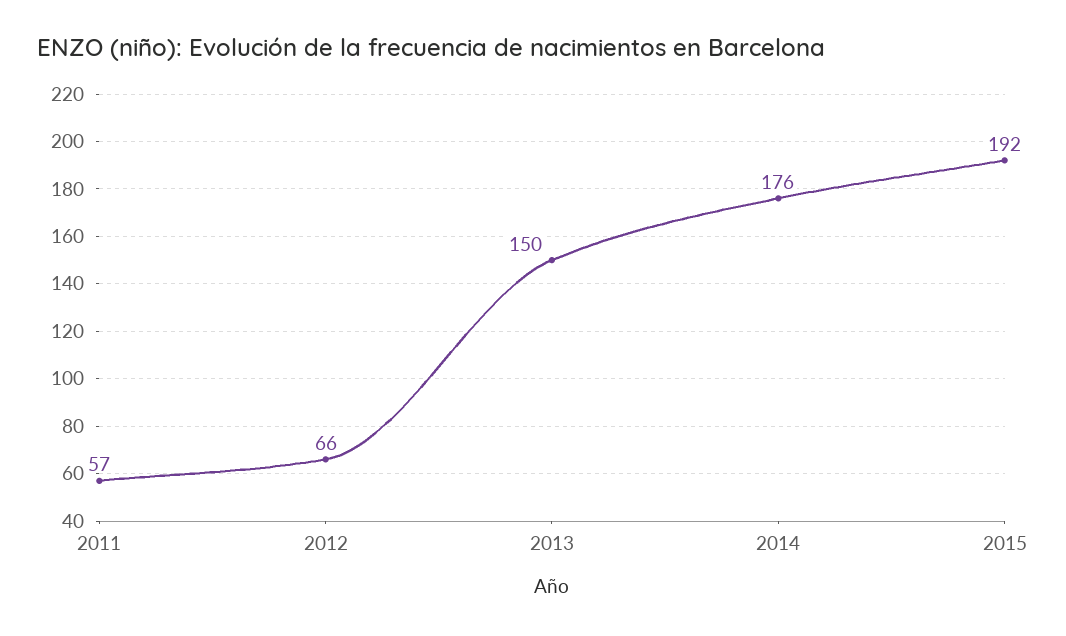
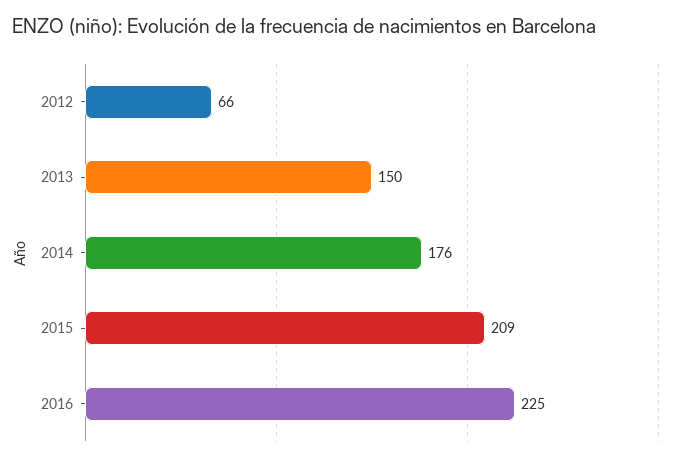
2011: 57 -> none
2015: 192 -> 209
2016: none -> 225

